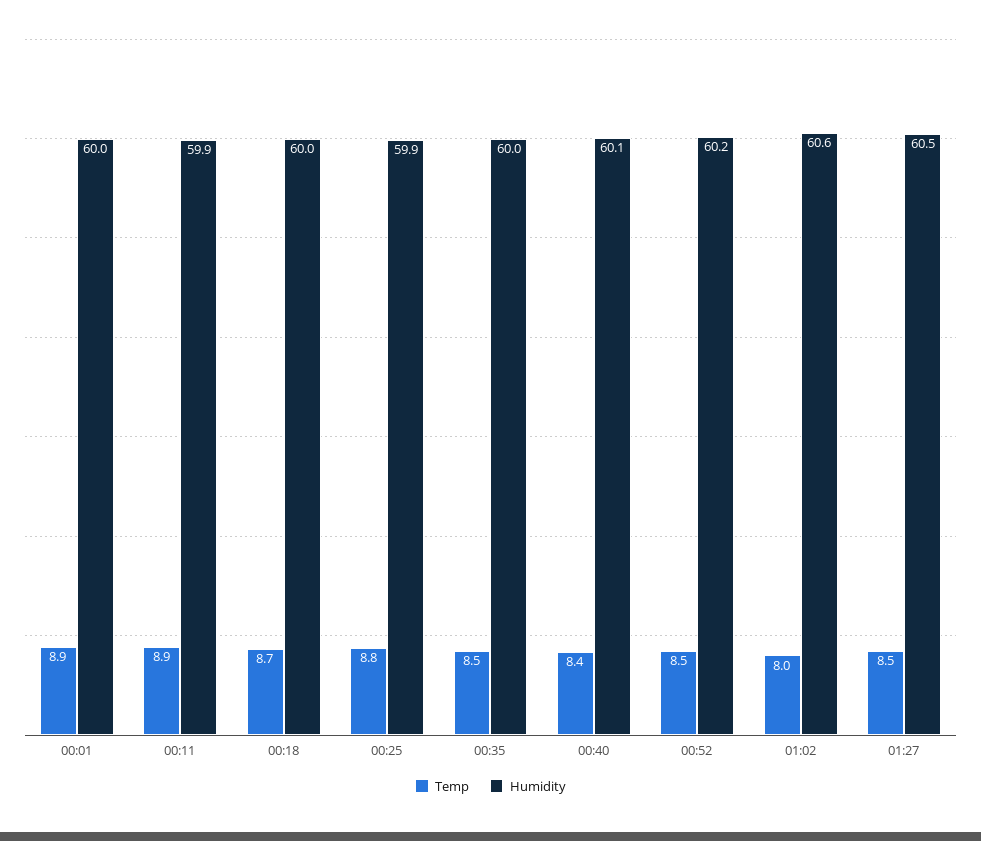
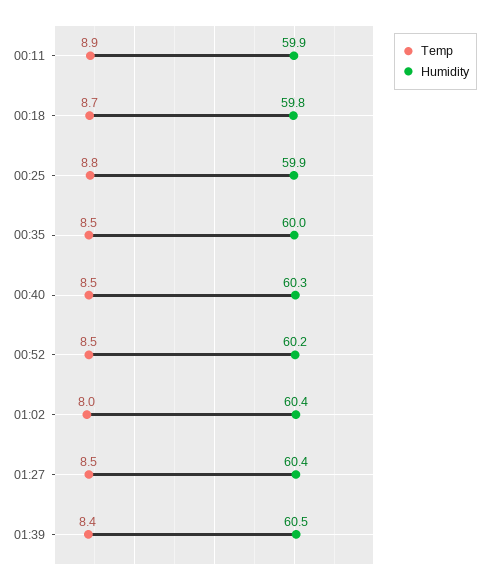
Temp, 00:01: 8.9 -> none
Humidity, 00:01: 60 -> none
Humidity, 00:18: 60 -> 59.8
Temp, 00:40: 8.4 -> 8.5
Humidity, 00:40: 60.1 -> 60.3
Humidity, 01:02: 60.6 -> 60.4
Humidity, 01:27: 60.5 -> 60.4
Temp, 01:39: none -> 8.4
Humidity, 01:39: none -> 60.5

